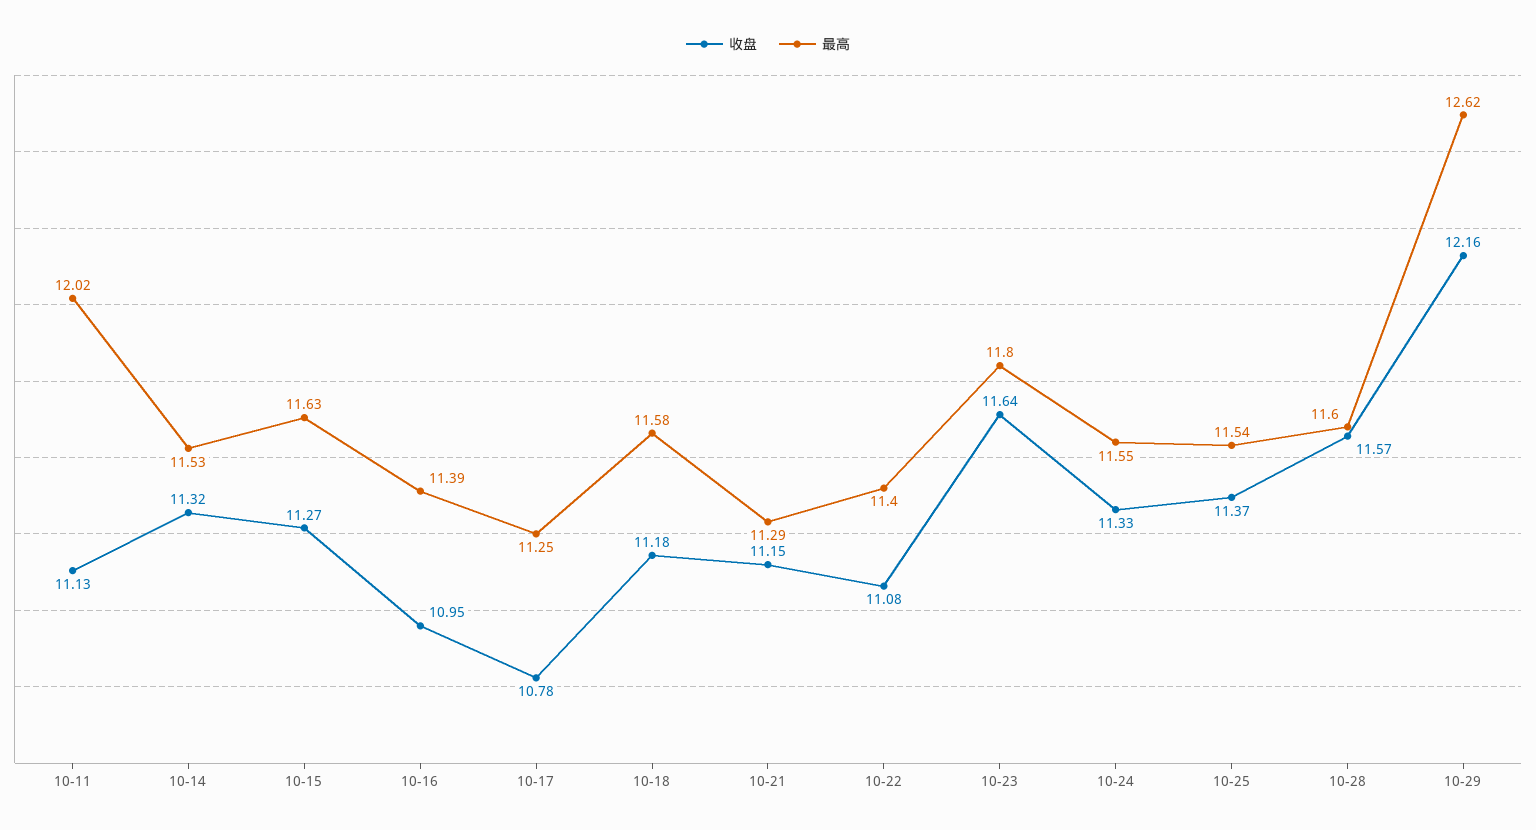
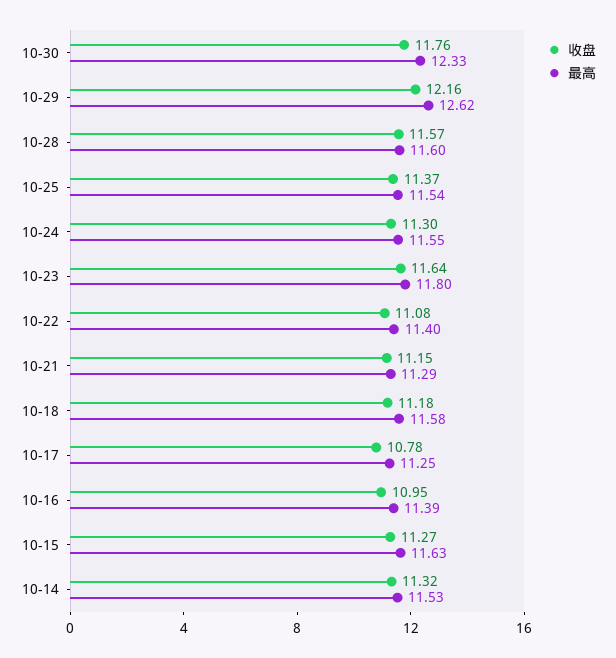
收盘, 10-11: 11.13 -> none
最高, 10-11: 12.02 -> none
收盘, 10-24: 11.33 -> 11.3
收盘, 10-30: none -> 11.76
最高, 10-30: none -> 12.33

